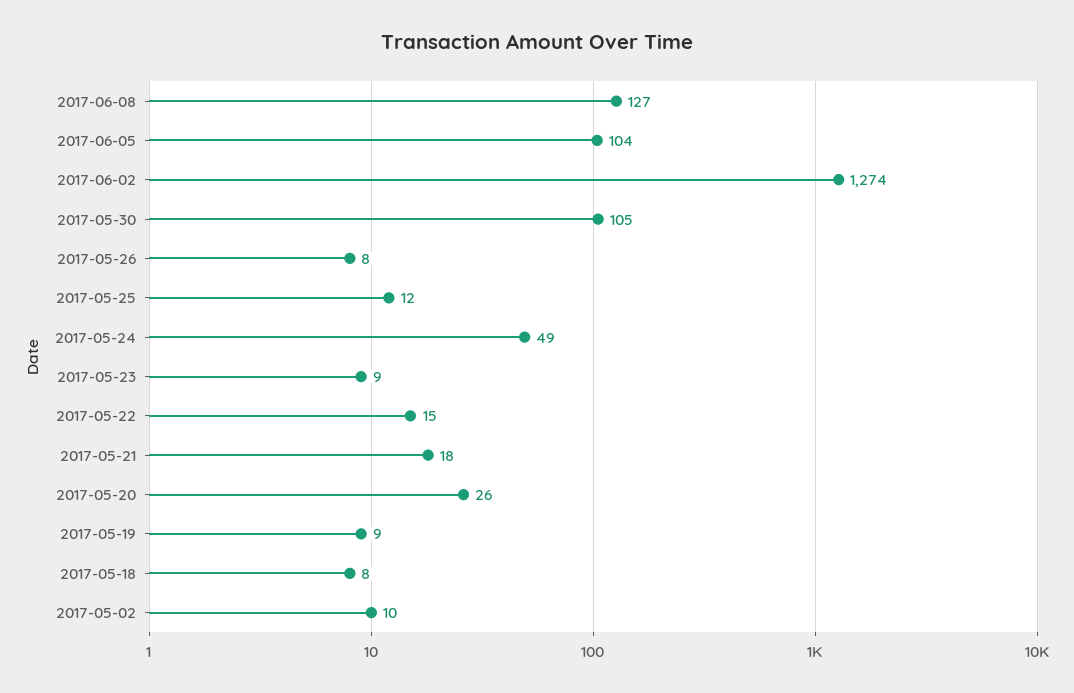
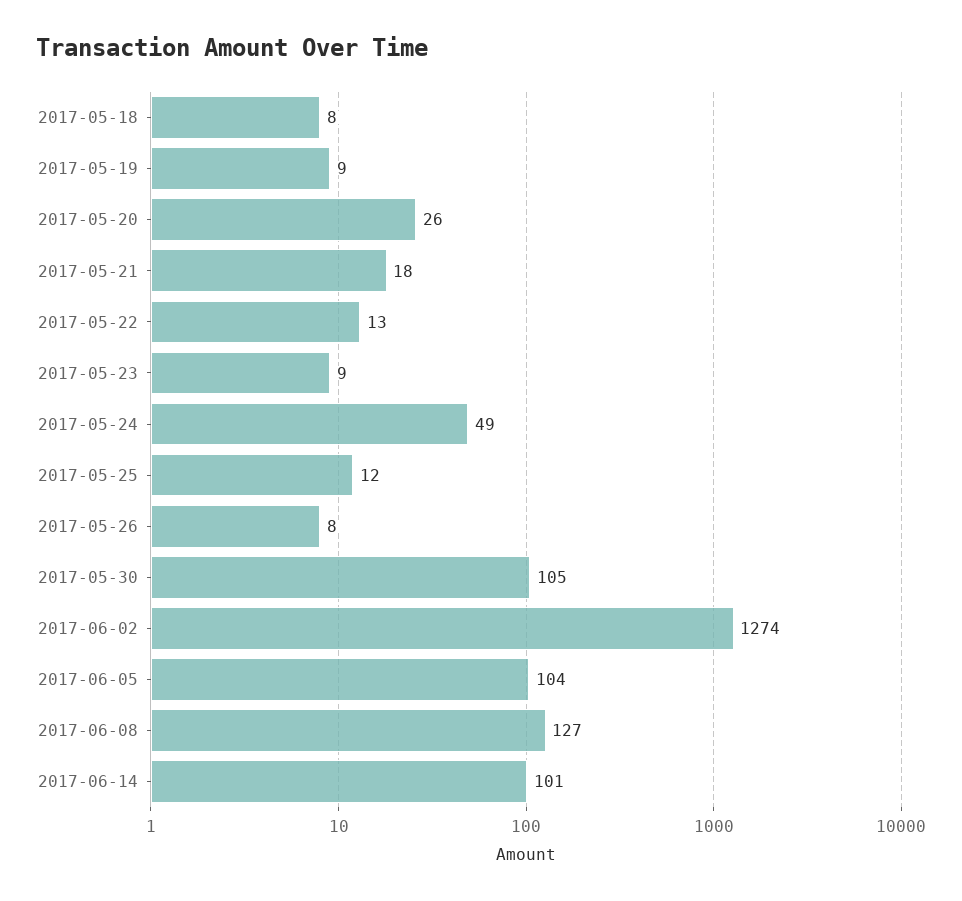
2017-05-22: 15 -> 13
2017-05-02: 10 -> none
2017-06-14: none -> 101

